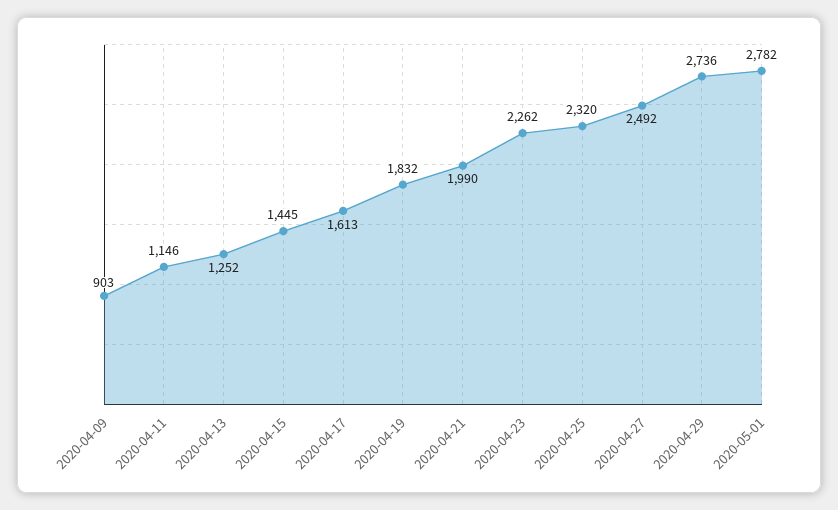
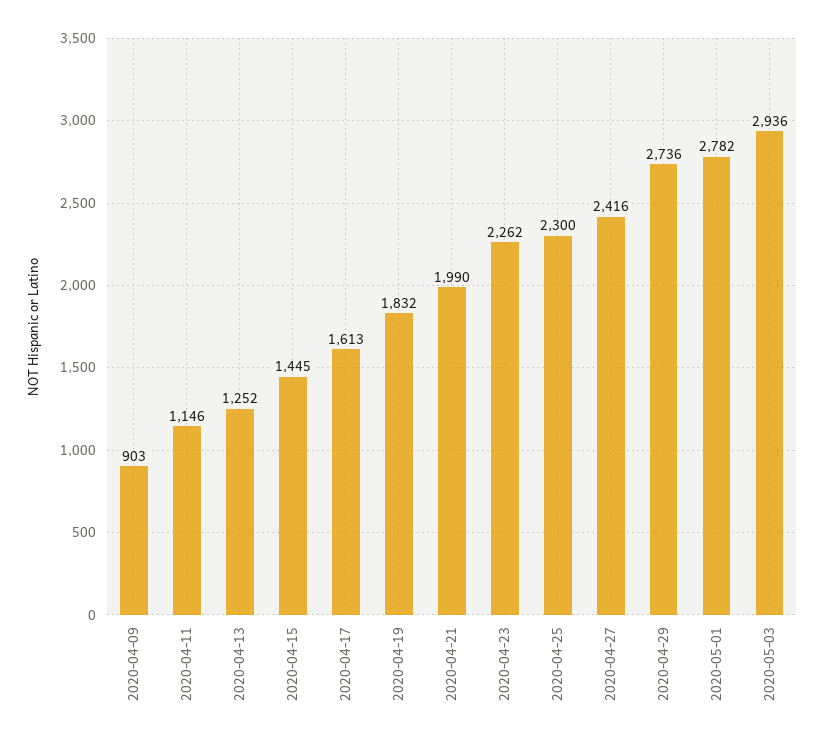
2020-04-25: 2320 -> 2300
2020-04-27: 2492 -> 2416
2020-05-03: none -> 2936

